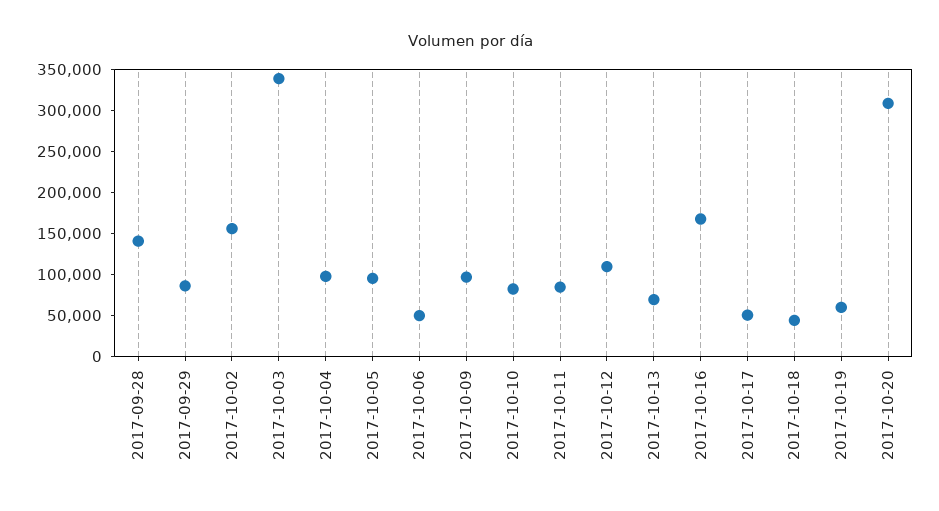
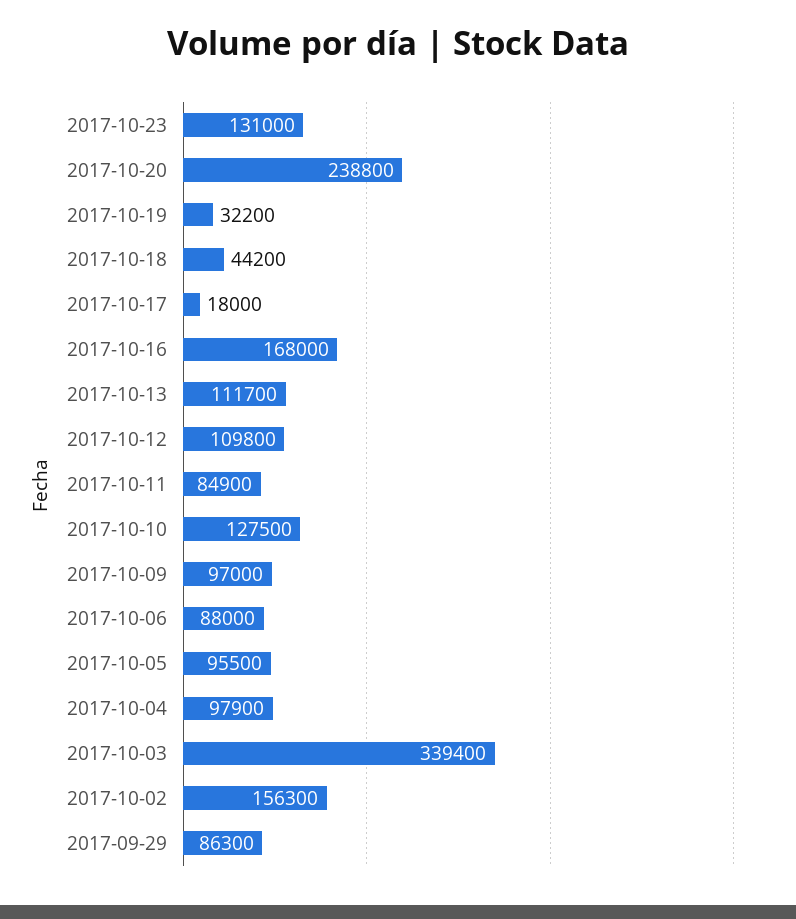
2017-09-28: 140000 -> none
2017-10-06: 50000 -> 88000
2017-10-10: 80000 -> 127500
2017-10-13: 70000 -> 111700
2017-10-17: 50000 -> 18000
2017-10-19: 60000 -> 32200
2017-10-20: 310000 -> 238800
2017-10-23: none -> 131000

